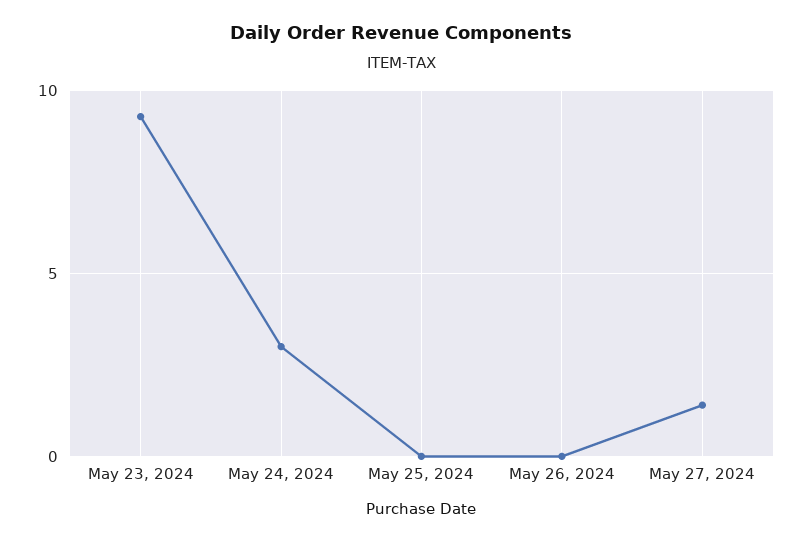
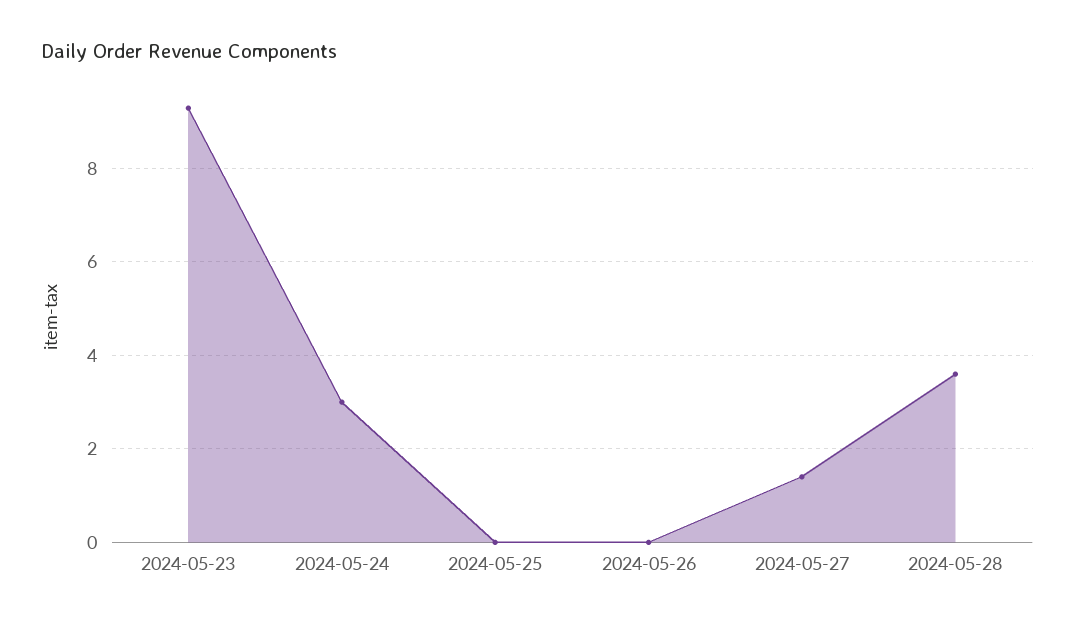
2024-05-28: none -> 3.6

